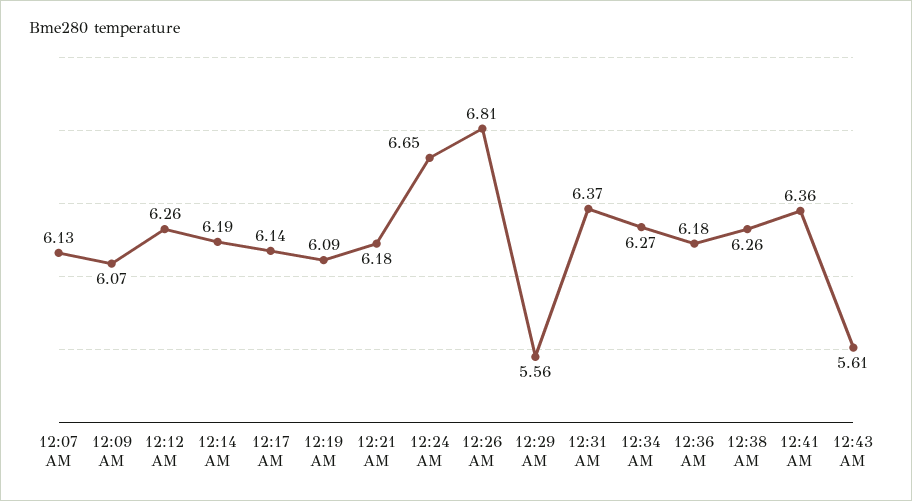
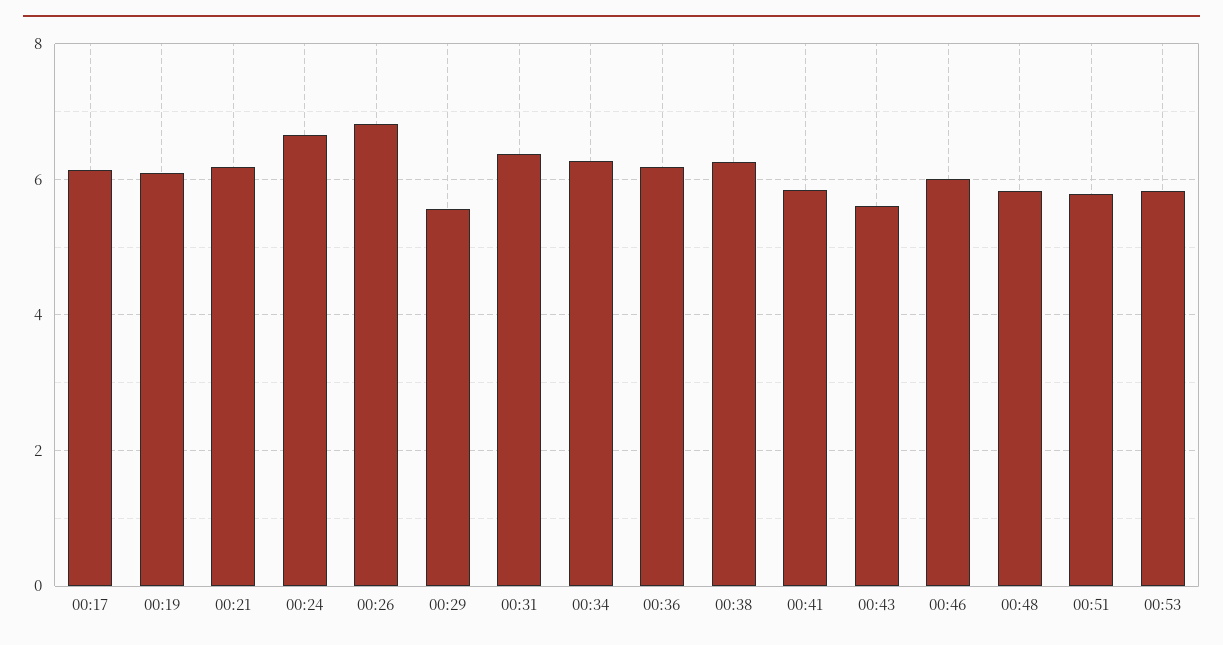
12:07 AM: 6.13 -> none
12:09 AM: 6.07 -> none
12:12 AM: 6.26 -> none
12:14 AM: 6.19 -> none
12:41 AM: 6.36 -> 5.8
00:46: none -> 6
00:48: none -> 5.8
00:51: none -> 5.8
00:53: none -> 5.8

